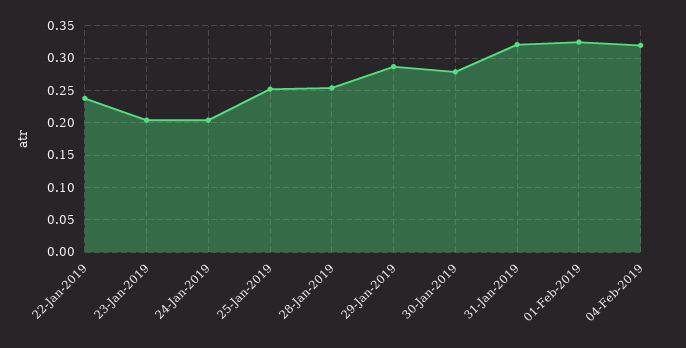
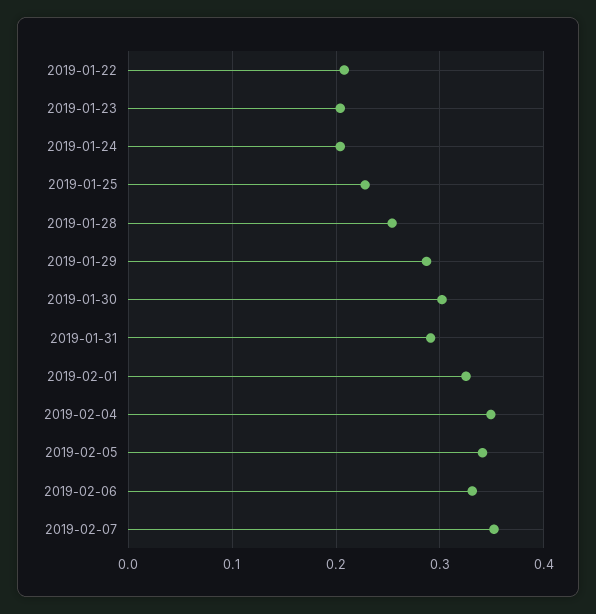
22-Jan-2019: 0.24 -> 0.21
25-Jan-2019: 0.25 -> 0.23
30-Jan-2019: 0.28 -> 0.3
31-Jan-2019: 0.32 -> 0.29
04-Feb-2019: 0.32 -> 0.35
2019-02-05: none -> 0.34
2019-02-06: none -> 0.33
2019-02-07: none -> 0.35

